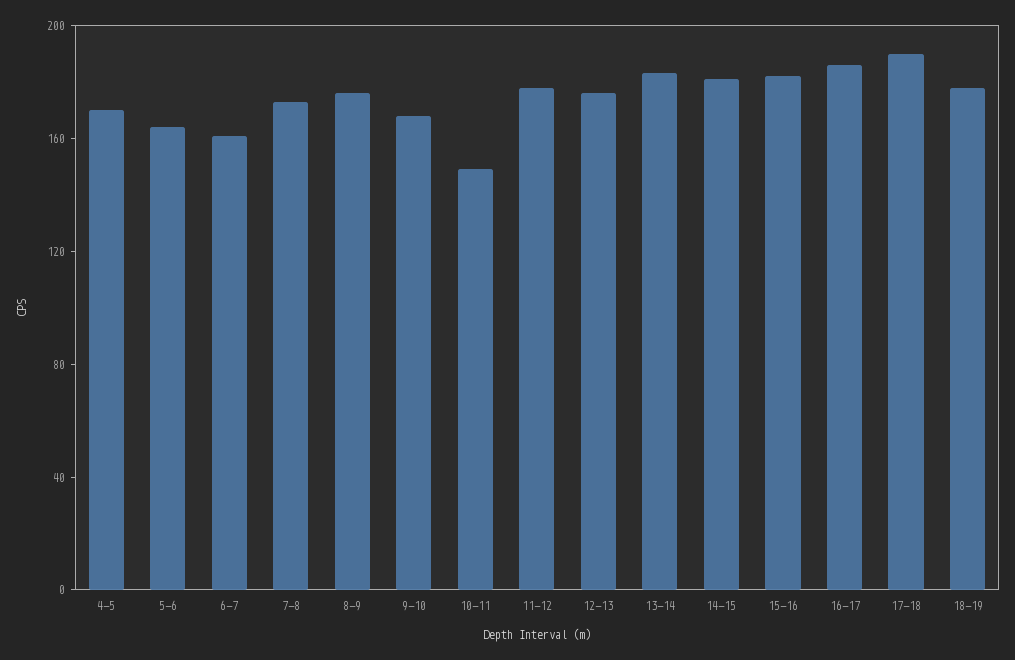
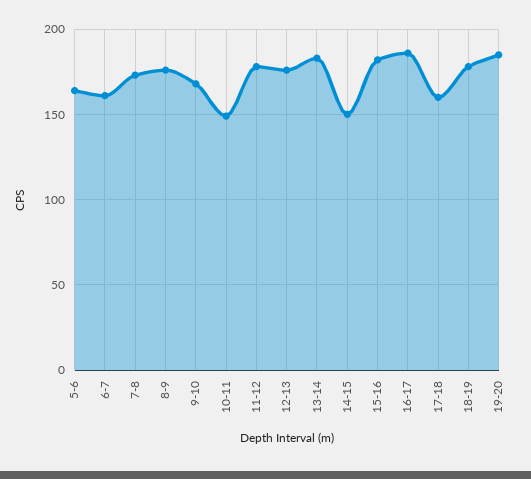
4-5: 170 -> none
14-15: 180 -> 150
17-18: 190 -> 160
19-20: none -> 185

